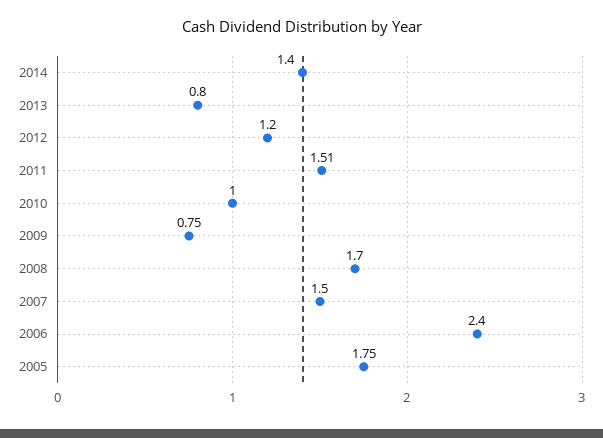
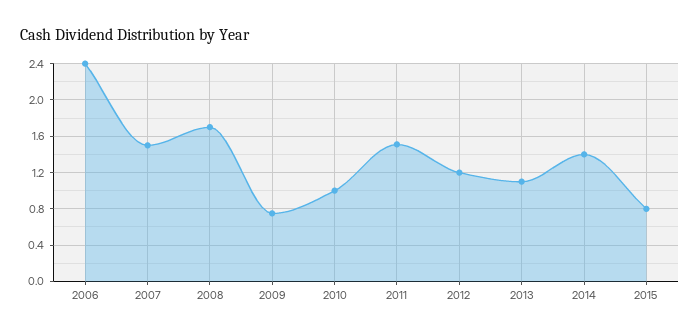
2013: 0.8 -> 1.1
2005: 1.75 -> none
2015: none -> 0.8

